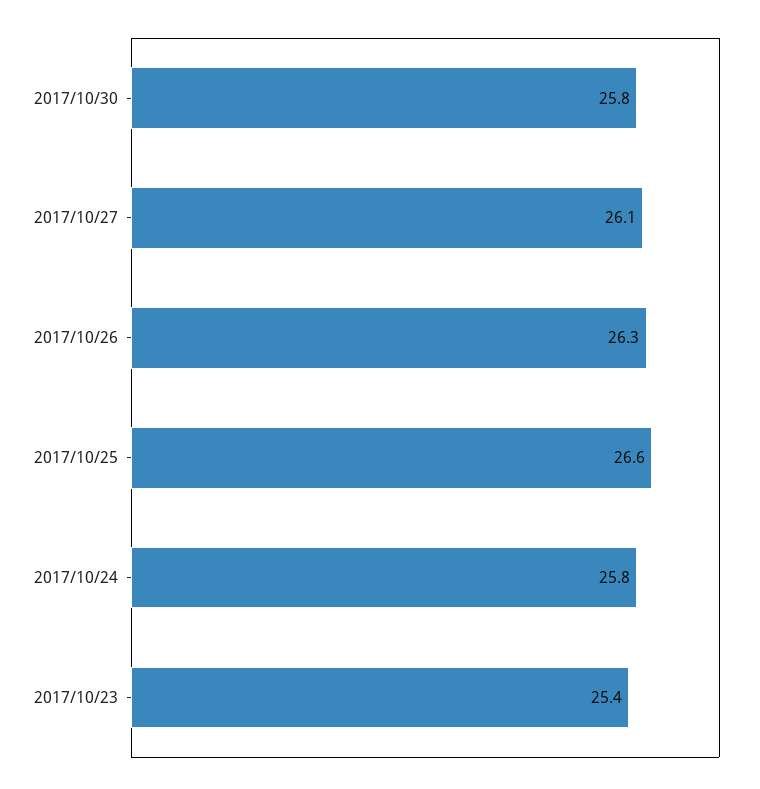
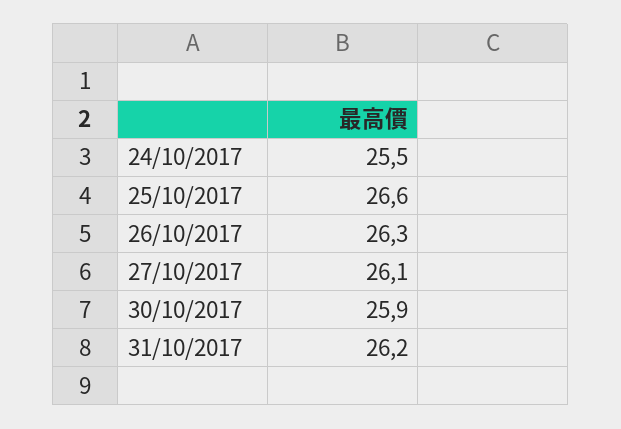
2017/10/30: 25.8 -> 25.9
2017/10/24: 25.8 -> 25.5
2017/10/23: 25.4 -> none
31/10/2017: none -> 26.2

